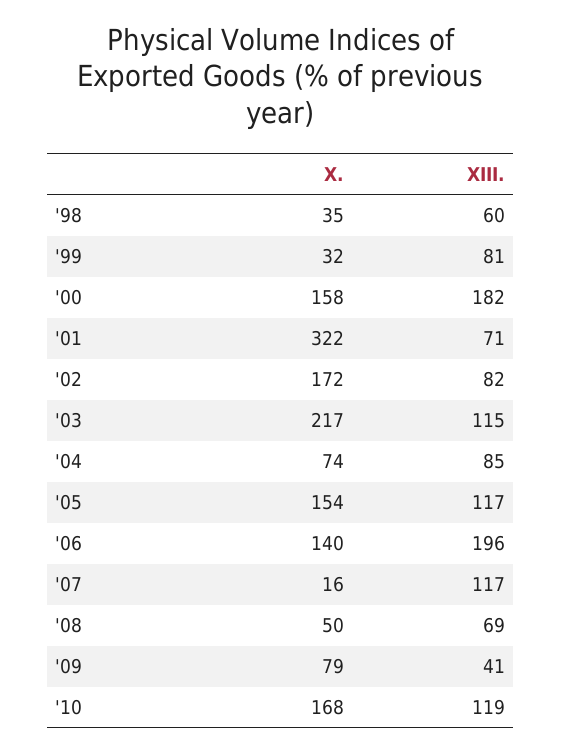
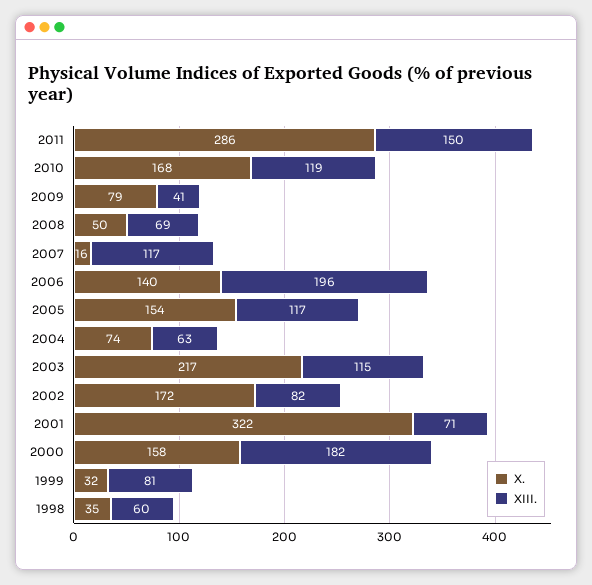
XIII., '04: 85 -> 63
X., 2011: none -> 286
XIII., 2011: none -> 150

